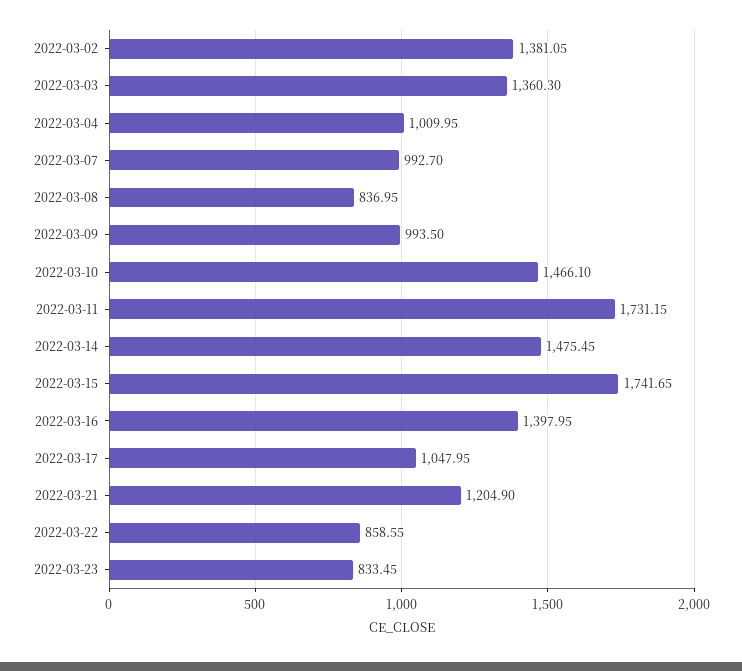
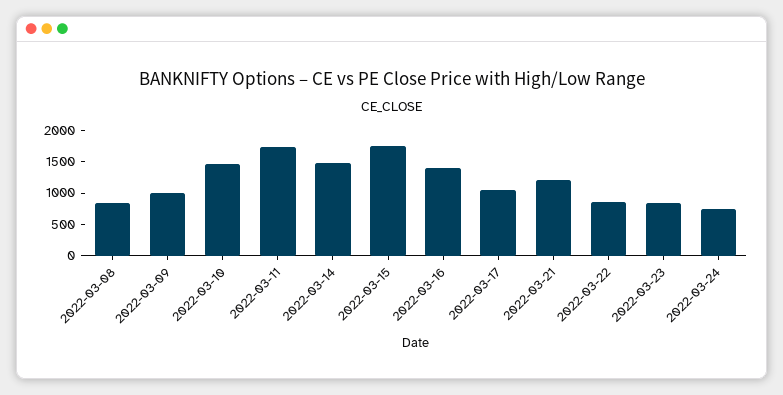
2022-03-02: 1381.05 -> none
2022-03-03: 1360.3 -> none
2022-03-04: 1009.95 -> none
2022-03-07: 992.7 -> none
2022-03-24: none -> 750

